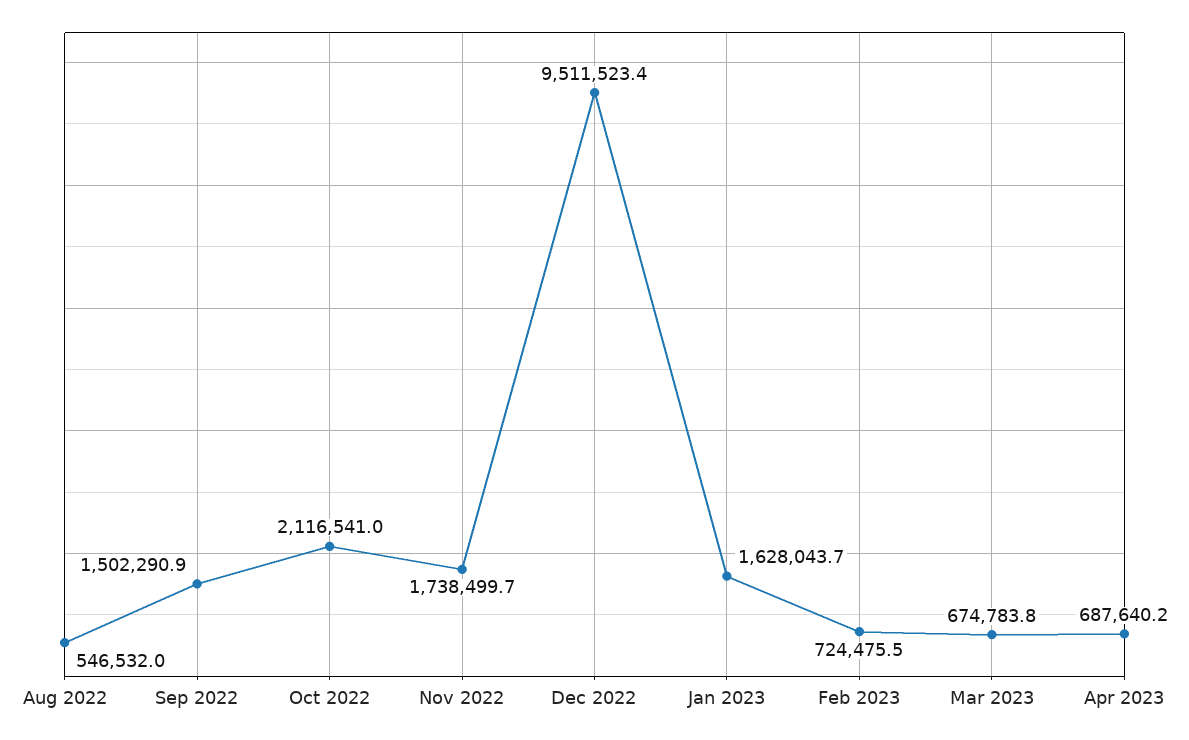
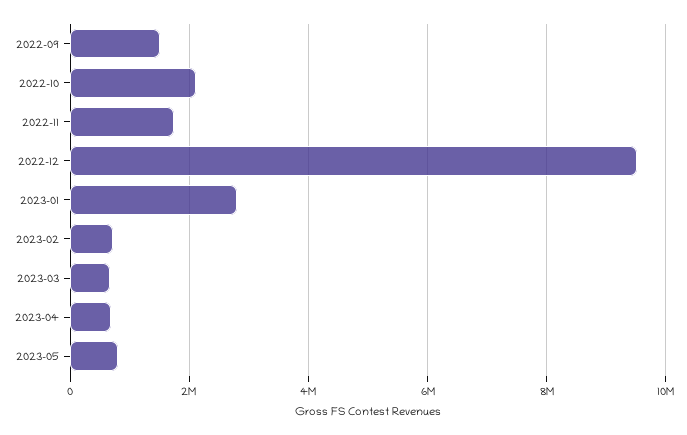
Aug 2022: 546532 -> none
Jan 2023: 1628043.7 -> 2800000
2023-05: none -> 800000

